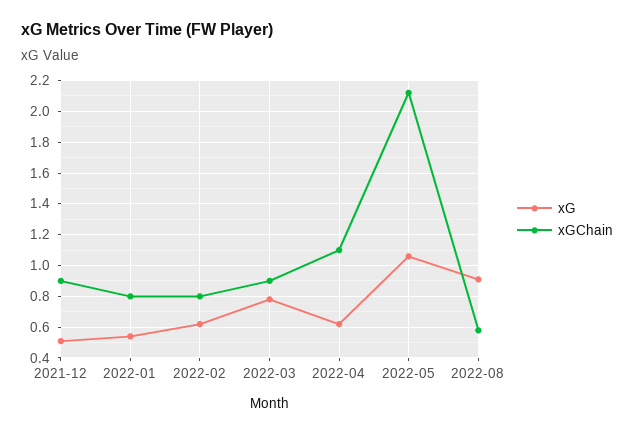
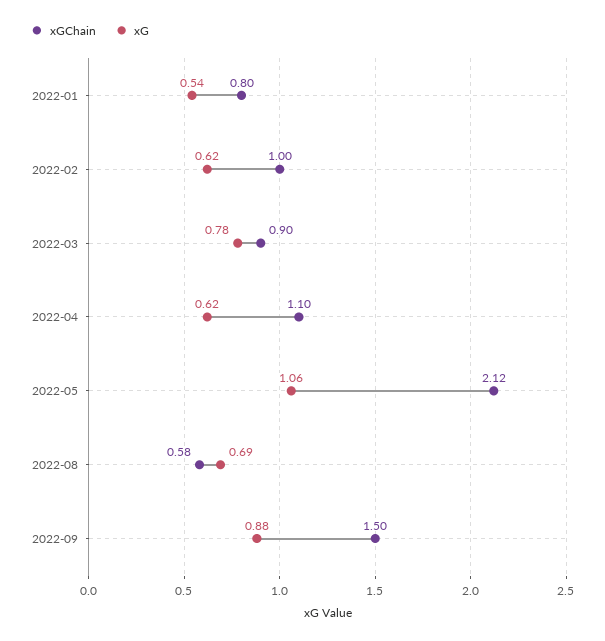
xG, 2021-12: 0.5 -> none
xGChain, 2021-12: 0.9 -> none
xGChain, 2022-02: 0.8 -> 1
xG, 2022-08: 0.9 -> 0.69
xGChain, 2022-09: none -> 1.5
xG, 2022-09: none -> 0.88

